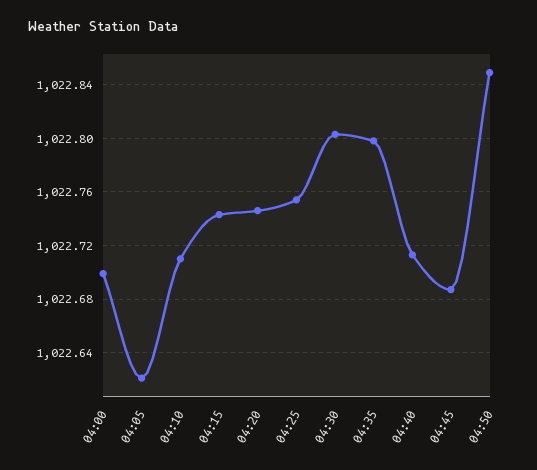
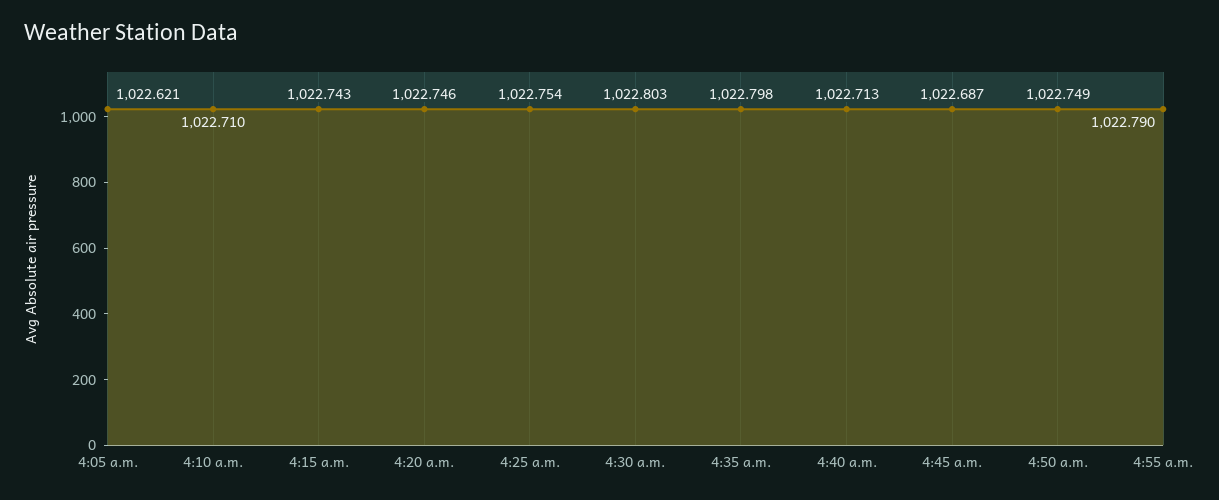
04:00: 1022.7 -> none
04:50: 1022.85 -> 1022.749
4:55 a.m.: none -> 1022.79

